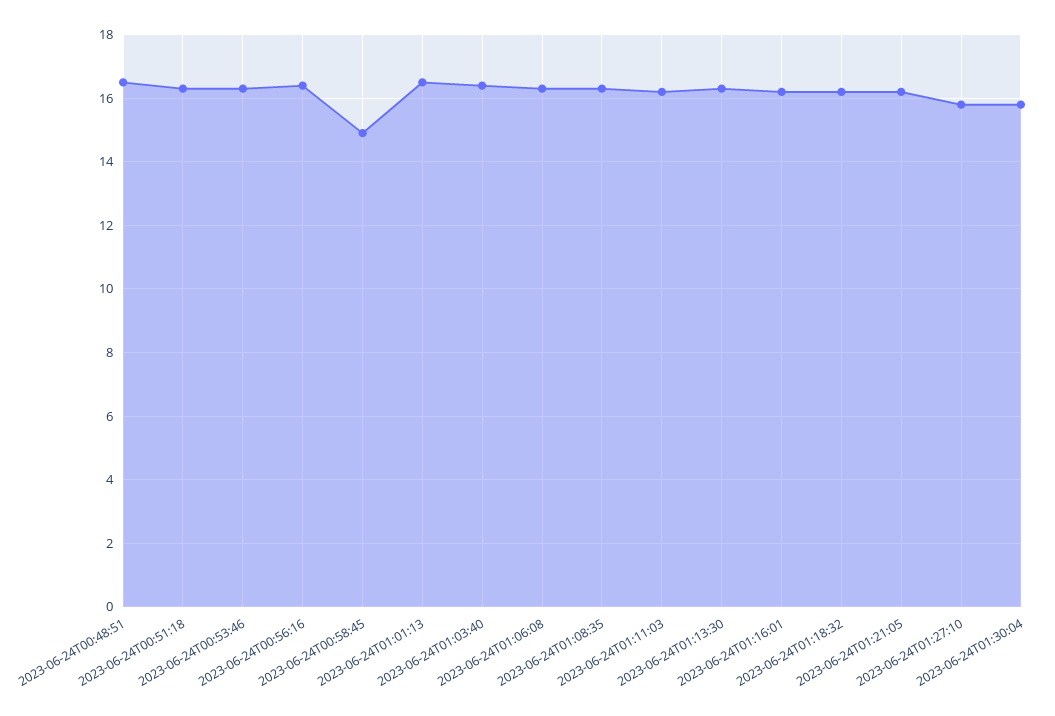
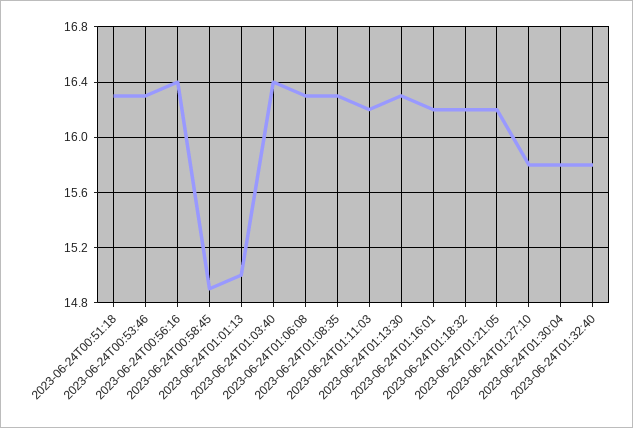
2023-06-24T00:48:51: 16.5 -> none
2023-06-24T01:01:13: 16.5 -> 15
2023-06-24T01:32:40: none -> 15.8

